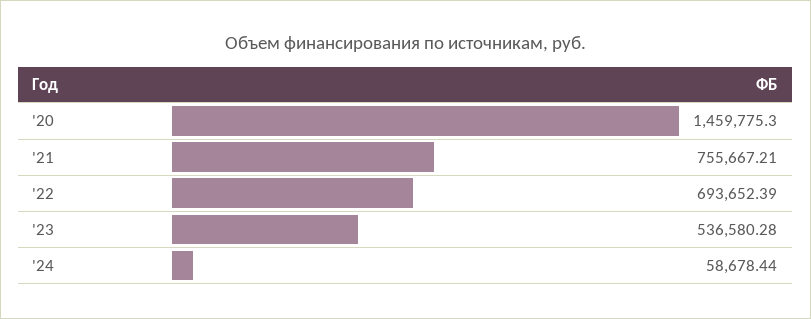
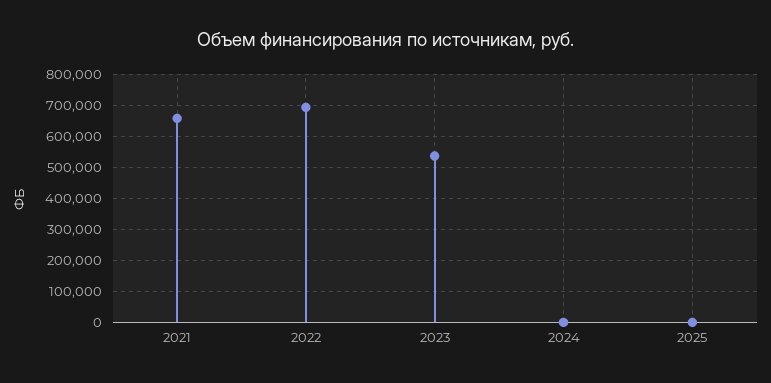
'20: 1459775.3 -> none
'21: 755667.21 -> 660000
'24: 58678.44 -> 0
2025: none -> 0

